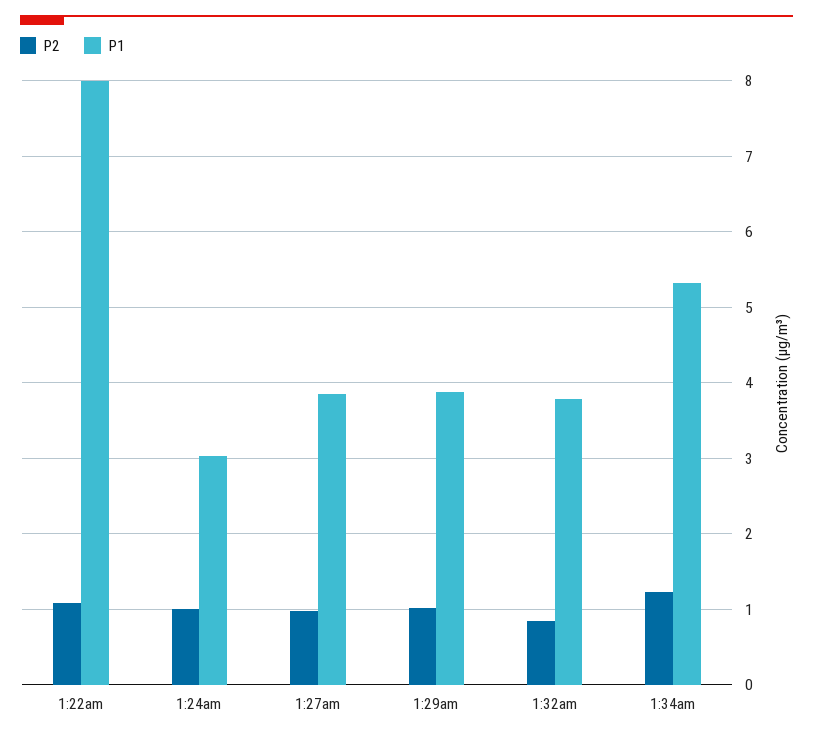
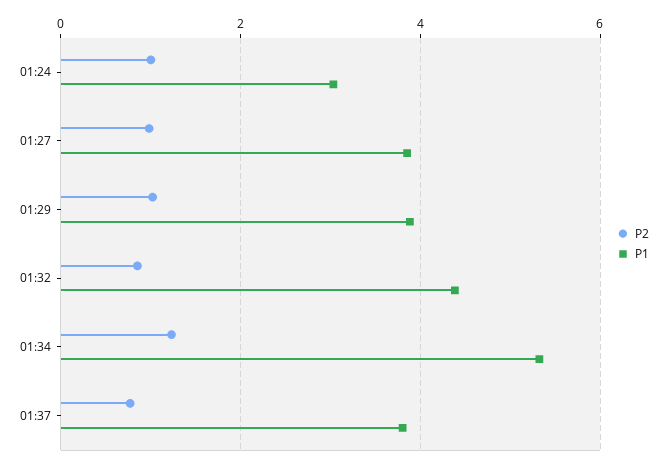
P2, 1:22am: 1.1 -> none
P1, 1:22am: 8 -> none
P1, 1:32am: 3.8 -> 4.4
P2, 01:37: none -> 0.8
P1, 01:37: none -> 3.8

